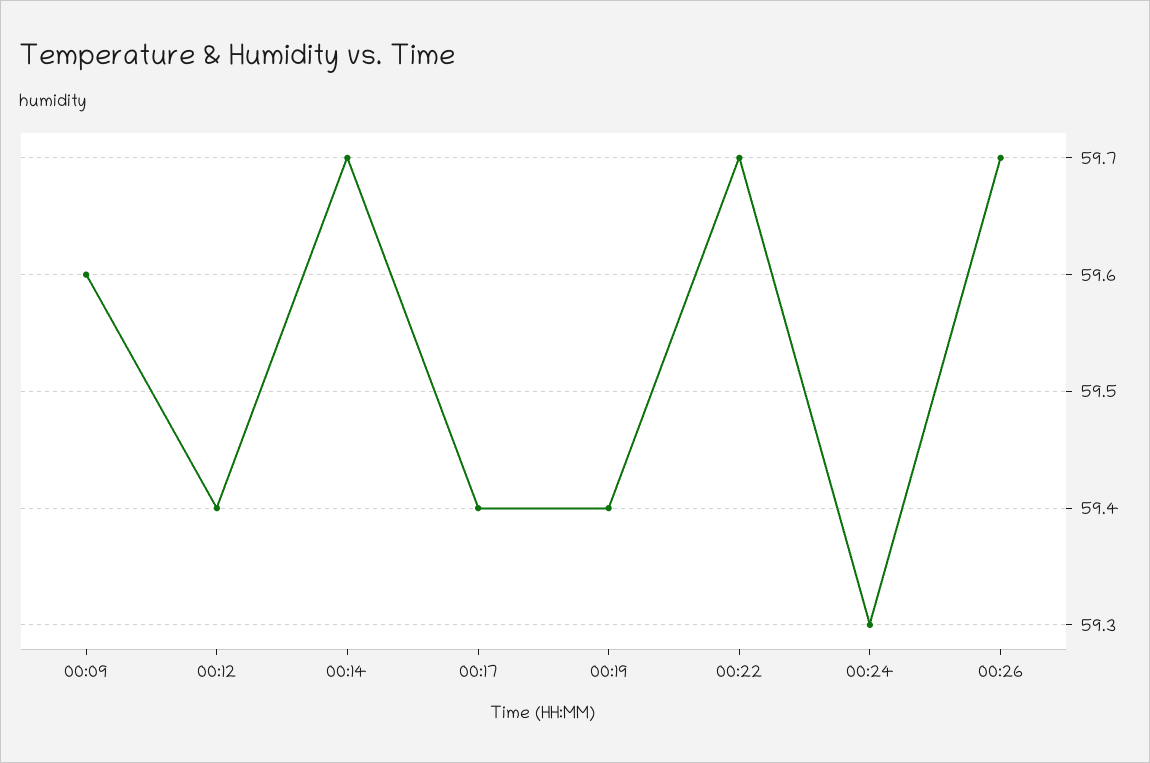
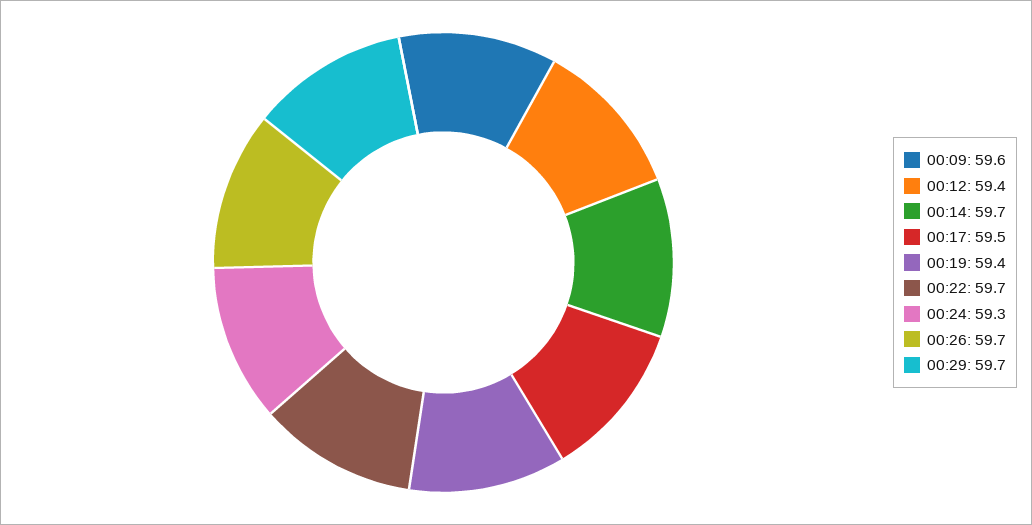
00:17: 59.4 -> 59.5
00:29: none -> 59.7

